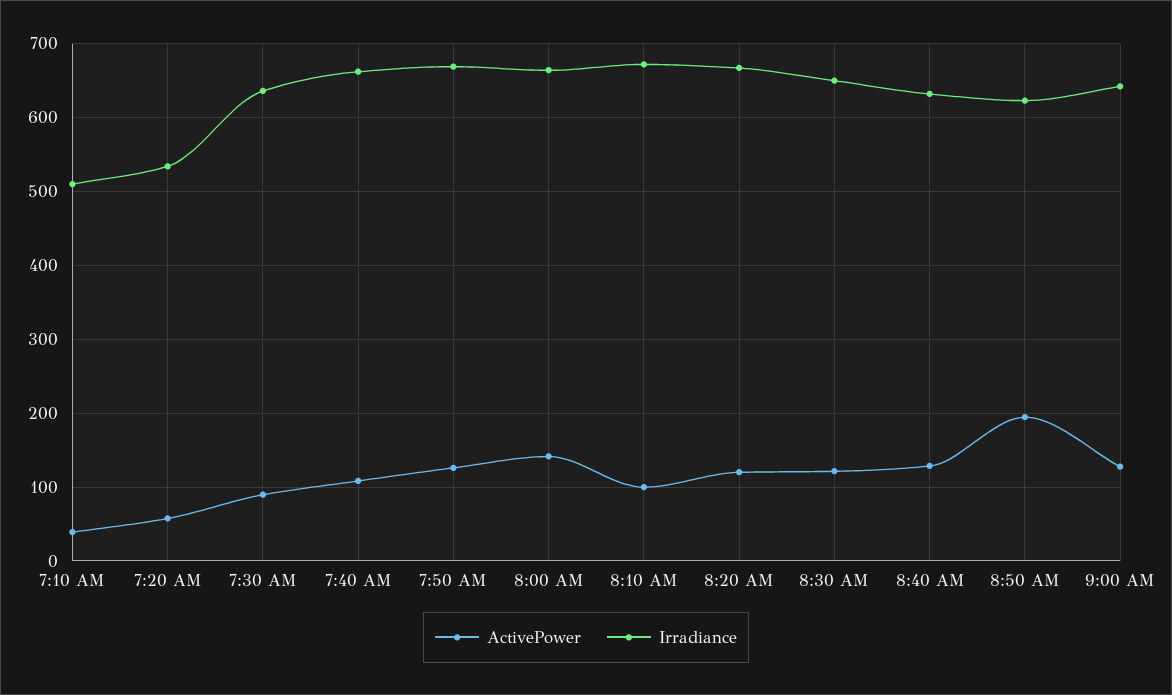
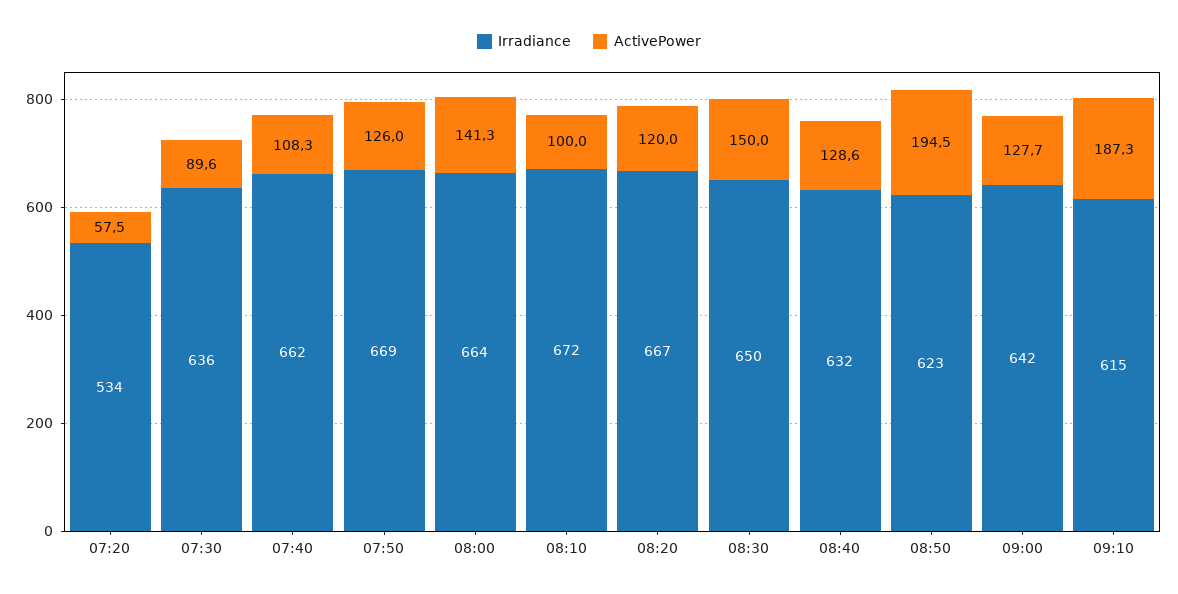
ActivePower, 7:10 AM: 40 -> none
Irradiance, 7:10 AM: 510 -> none
ActivePower, 8:30 AM: 120 -> 150
Irradiance, 09:10: none -> 615
ActivePower, 09:10: none -> 187.3

